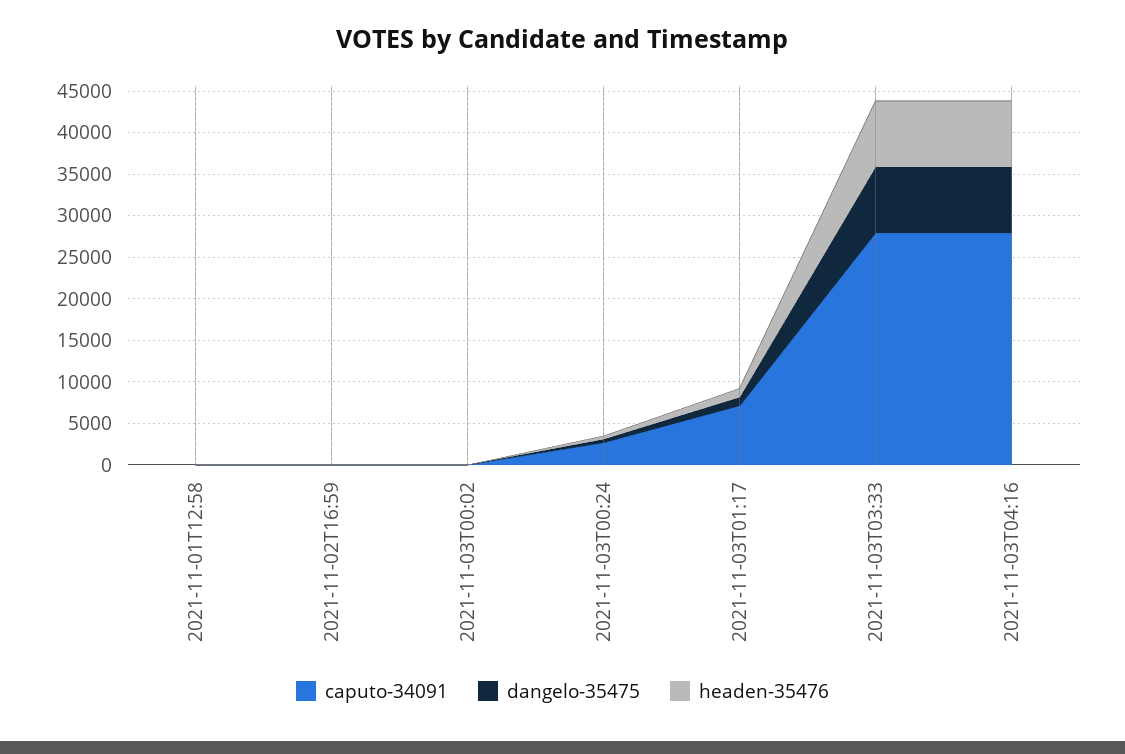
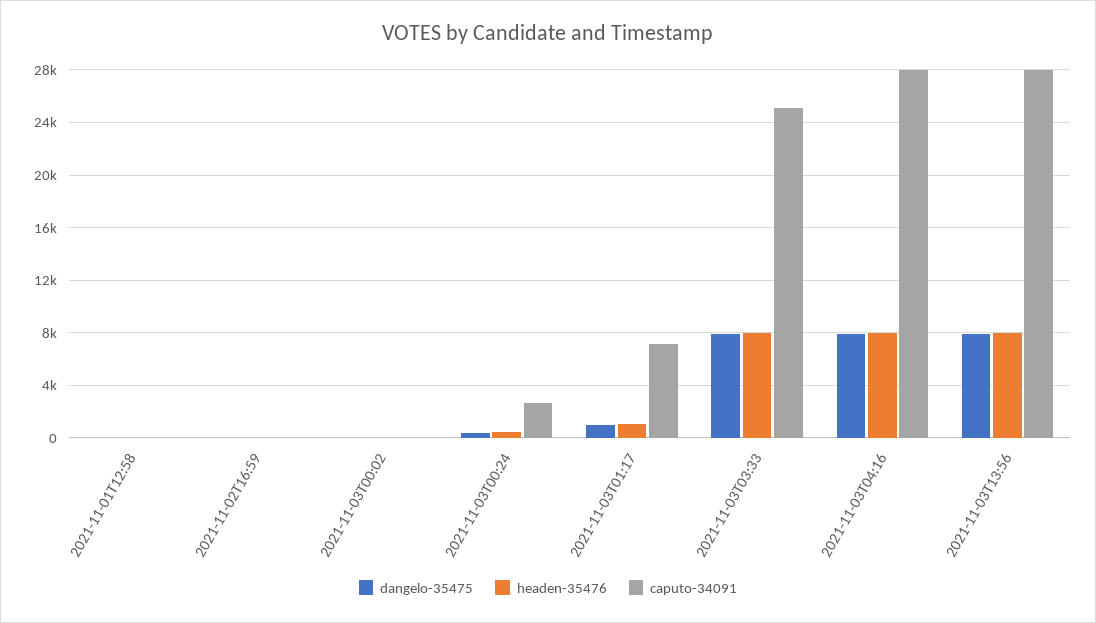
caputo-34091, 2021-11-03T03:33: 28000 -> 25000
dangelo-35475, 2021-11-03T13:56: none -> 8000
headen-35476, 2021-11-03T13:56: none -> 8000
caputo-34091, 2021-11-03T13:56: none -> 28000

